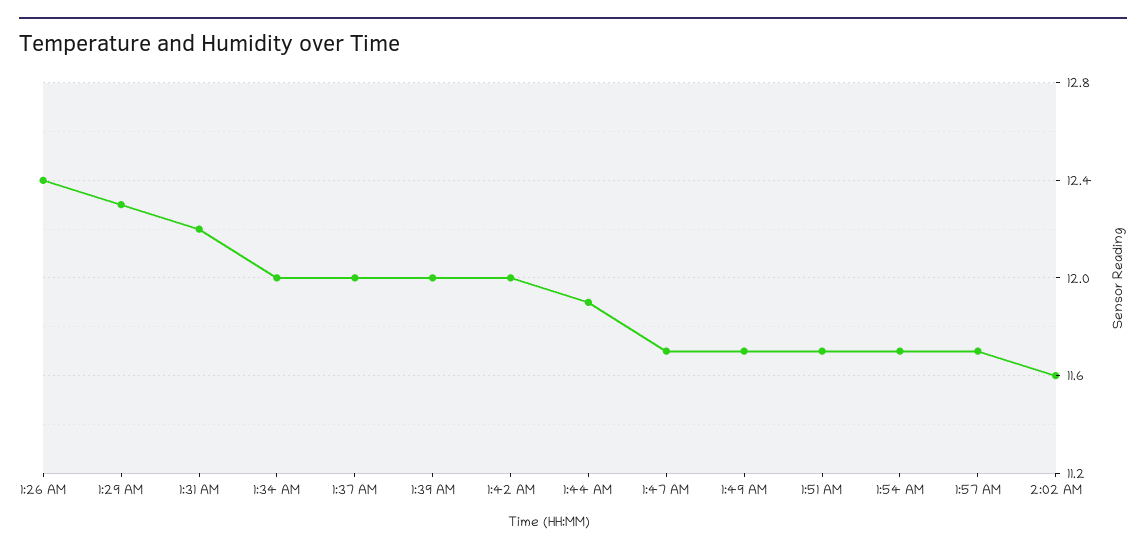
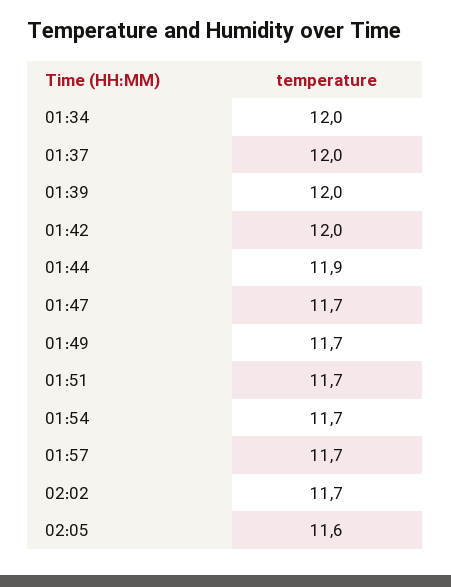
1:26 AM: 12.4 -> none
1:29 AM: 12.3 -> none
1:31 AM: 12.2 -> none
2:02 AM: 11.6 -> 11.7
02:05: none -> 11.6

